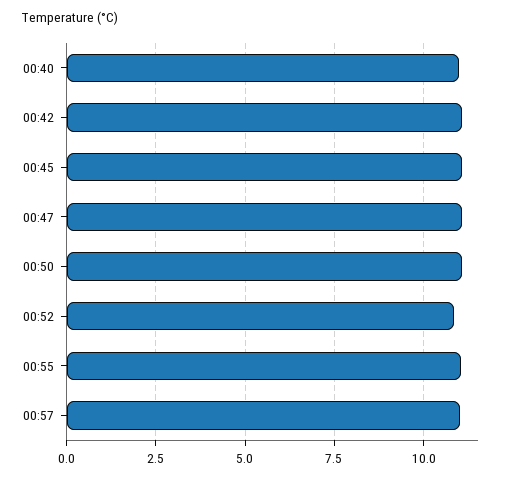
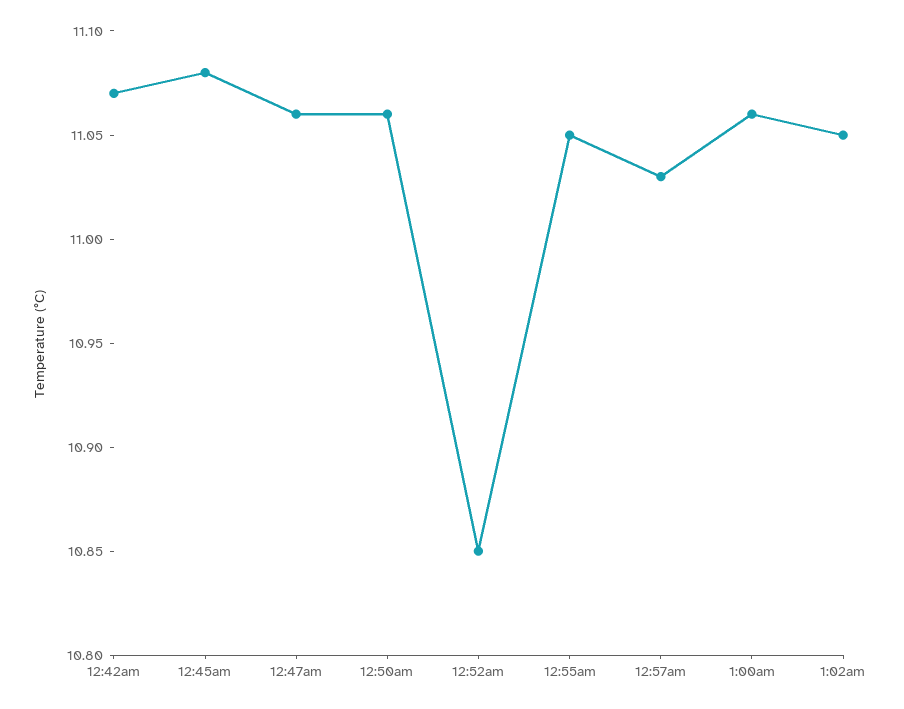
00:40: 11 -> none
1:00am: none -> 11.06
1:02am: none -> 11.05

